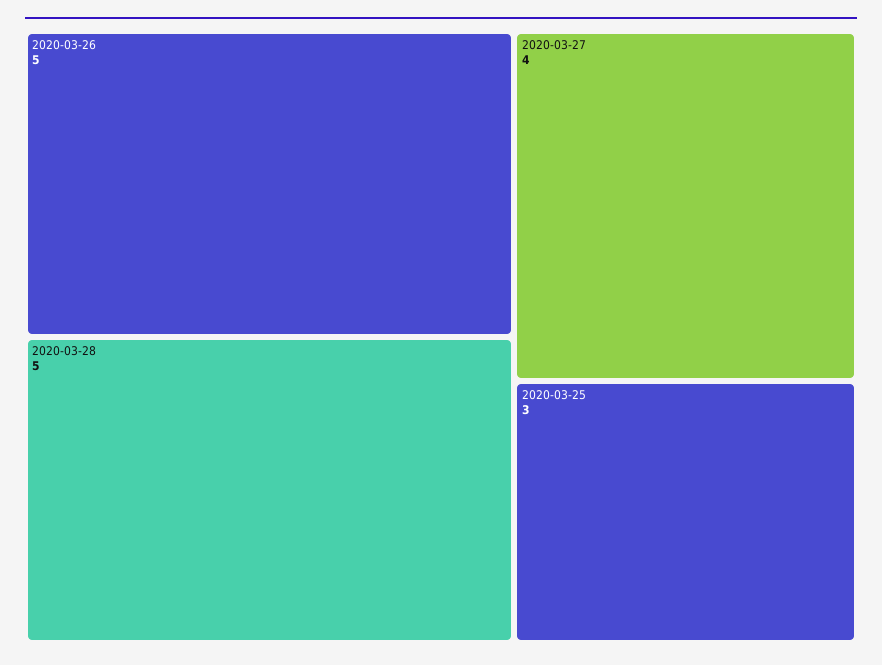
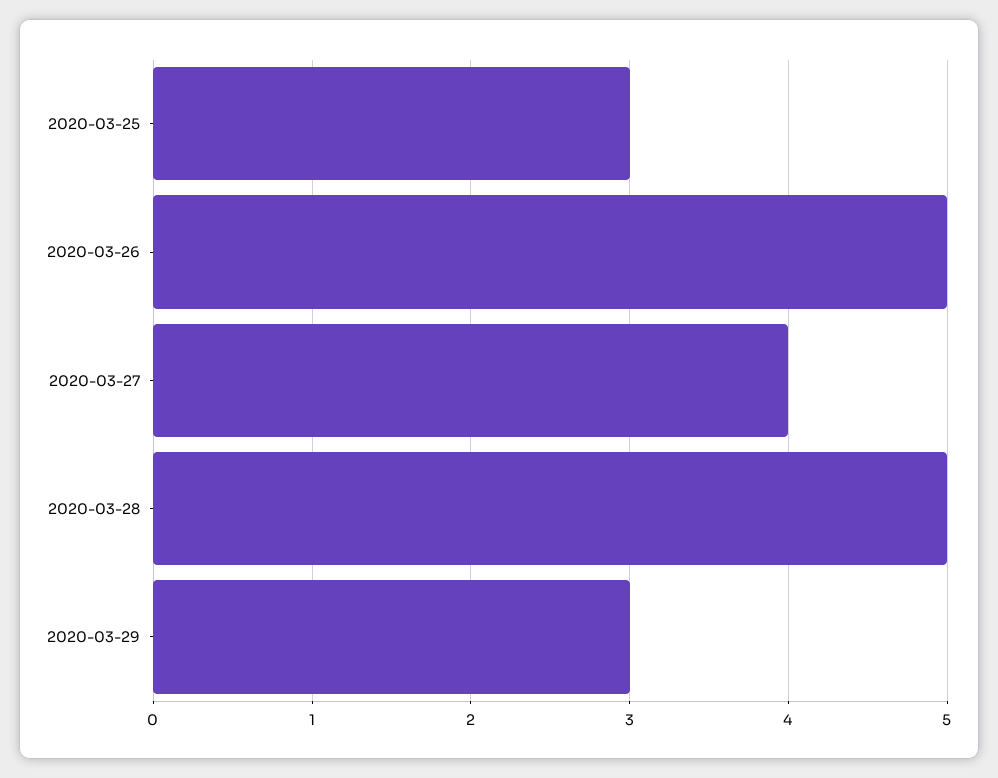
2020-03-29: none -> 3

